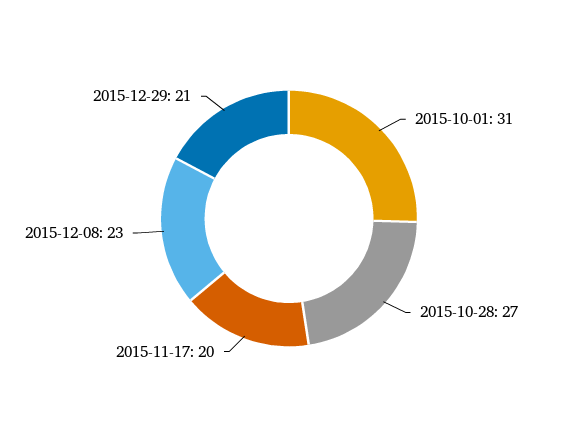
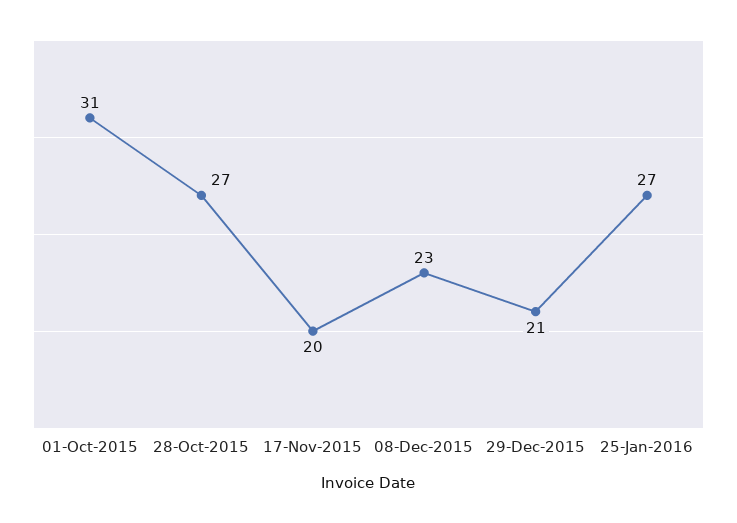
25-Jan-2016: none -> 27

